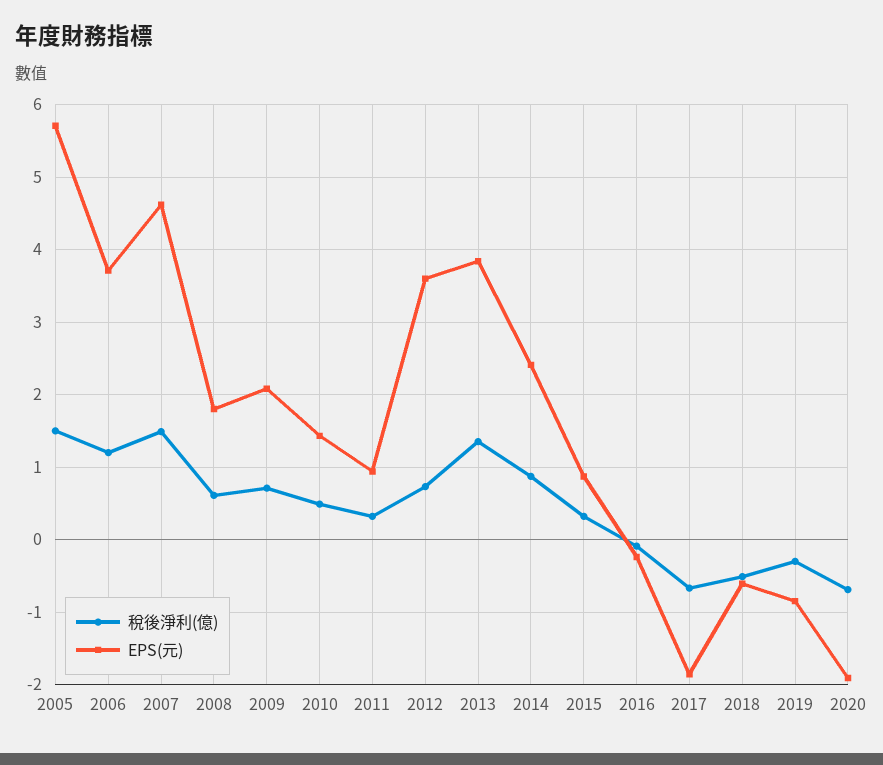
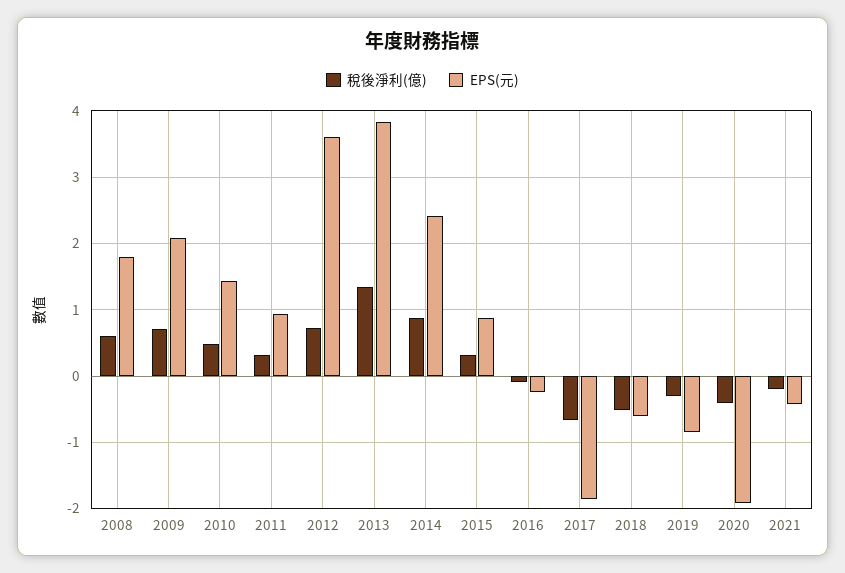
稅後淨利(億), 2005: 1.5 -> none
EPS(元), 2005: 5.7 -> none
稅後淨利(億), 2006: 1.2 -> none
EPS(元), 2006: 3.7 -> none
稅後淨利(億), 2007: 1.5 -> none
EPS(元), 2007: 4.6 -> none
稅後淨利(億), 2020: -0.7 -> -0.4
稅後淨利(億), 2021: none -> -0.2
EPS(元), 2021: none -> -0.4

